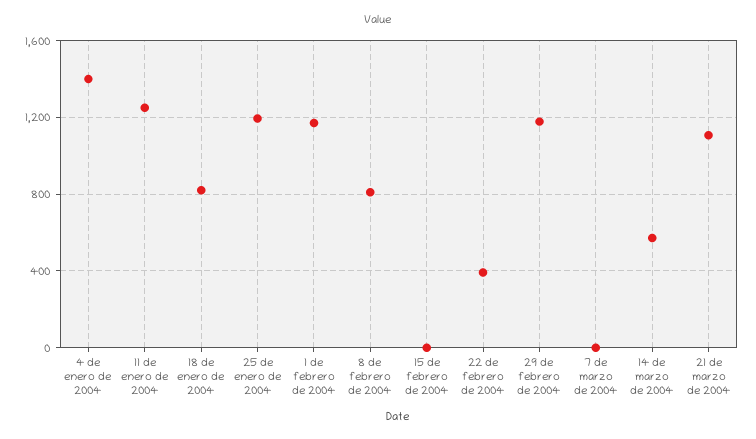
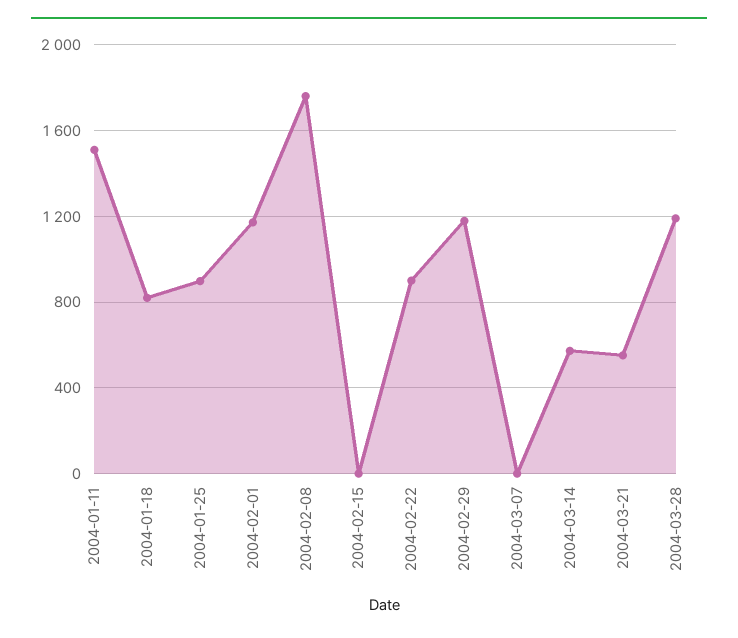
4 de enero de 2004: 1400 -> none
11 de enero de 2004: 1250 -> 1500
25 de enero de 2004: 1200 -> 900
8 de febrero de 2004: 800 -> 1750
22 de febrero de 2004: 400 -> 900
21 de marzo de 2004: 1100 -> 550
2004-03-28: none -> 1200

